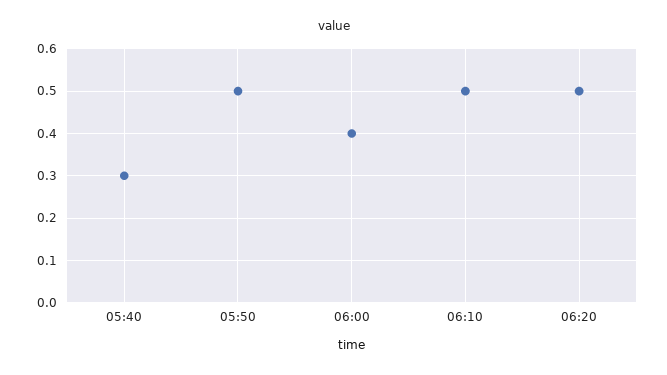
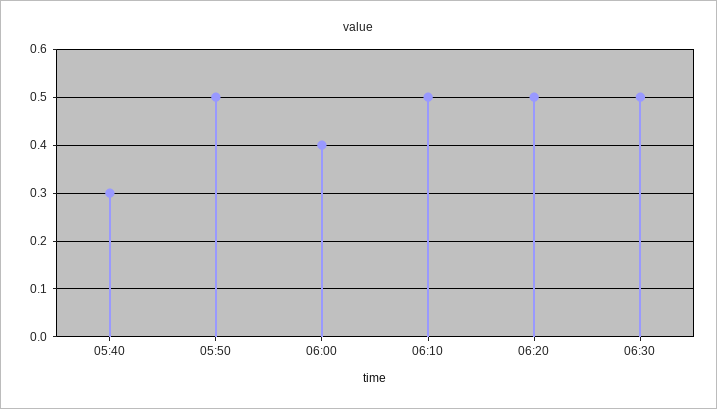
06:30: none -> 0.5

